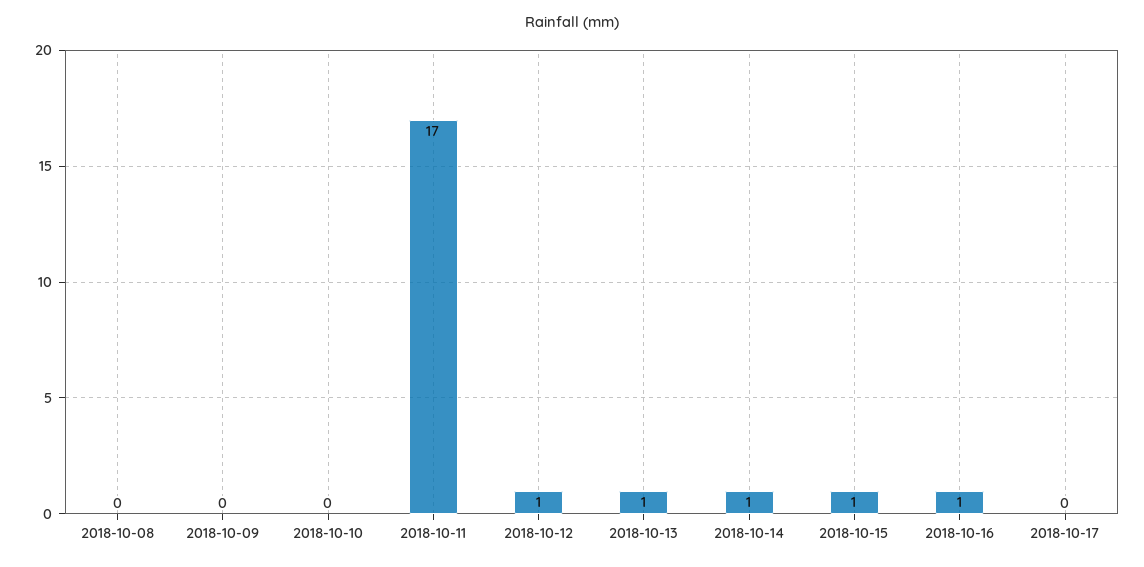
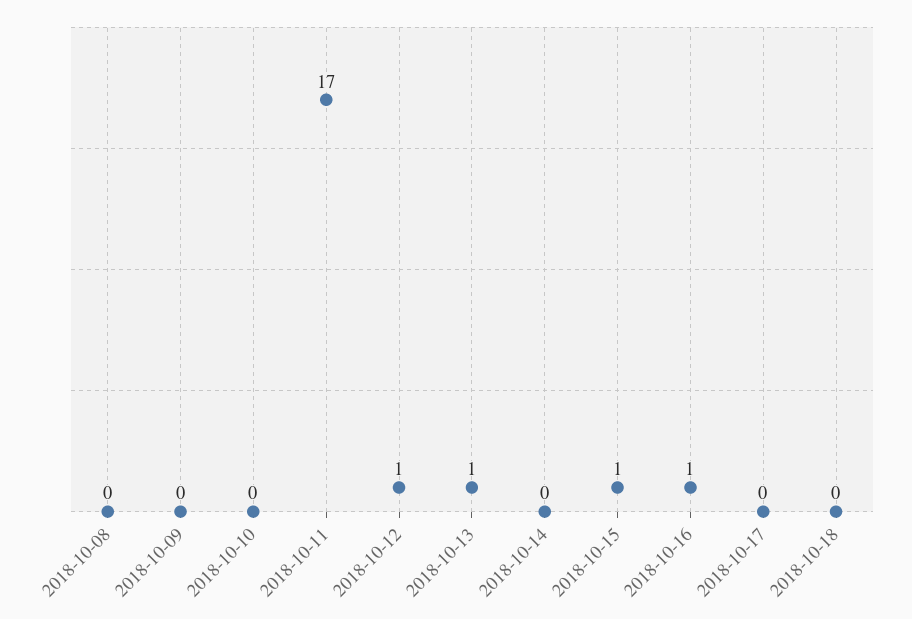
2018-10-14: 1 -> 0
2018-10-18: none -> 0

